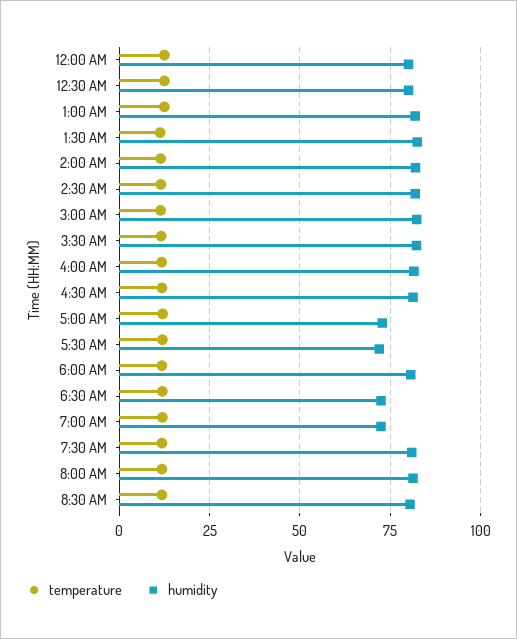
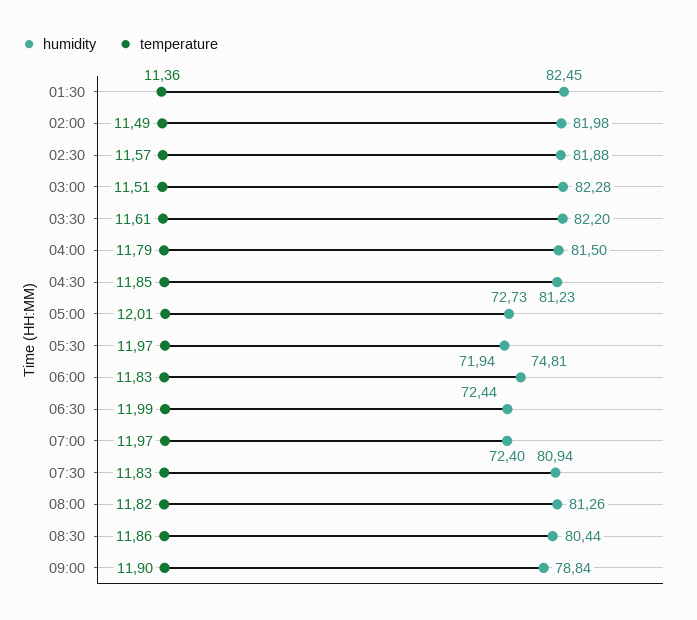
temperature, 12:00 AM: 12.5 -> none
humidity, 12:00 AM: 80 -> none
temperature, 12:30 AM: 12.5 -> none
humidity, 12:30 AM: 80 -> none
temperature, 1:00 AM: 12.5 -> none
humidity, 1:00 AM: 82.5 -> none
humidity, 6:00 AM: 80 -> 74.81
humidity, 09:00: none -> 78.84
temperature, 09:00: none -> 11.9

